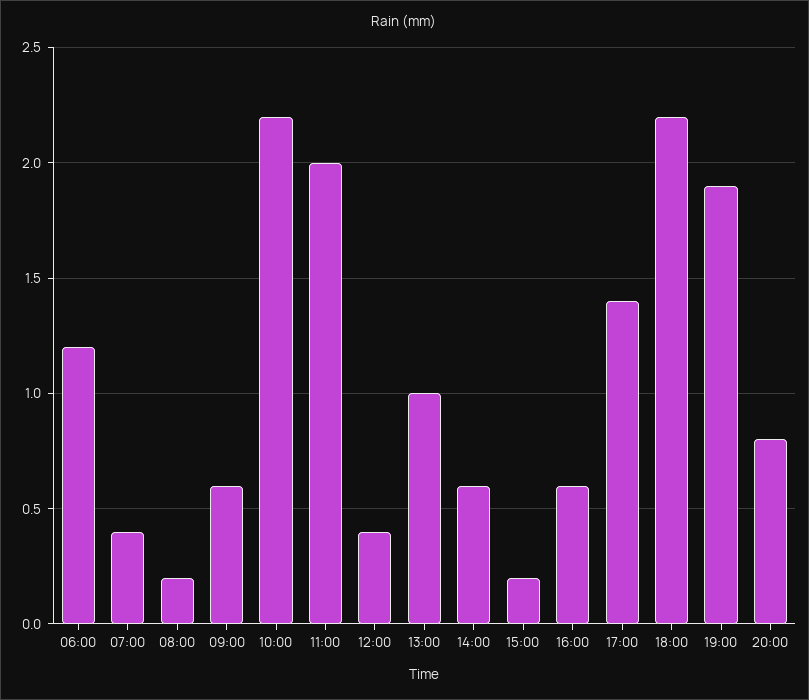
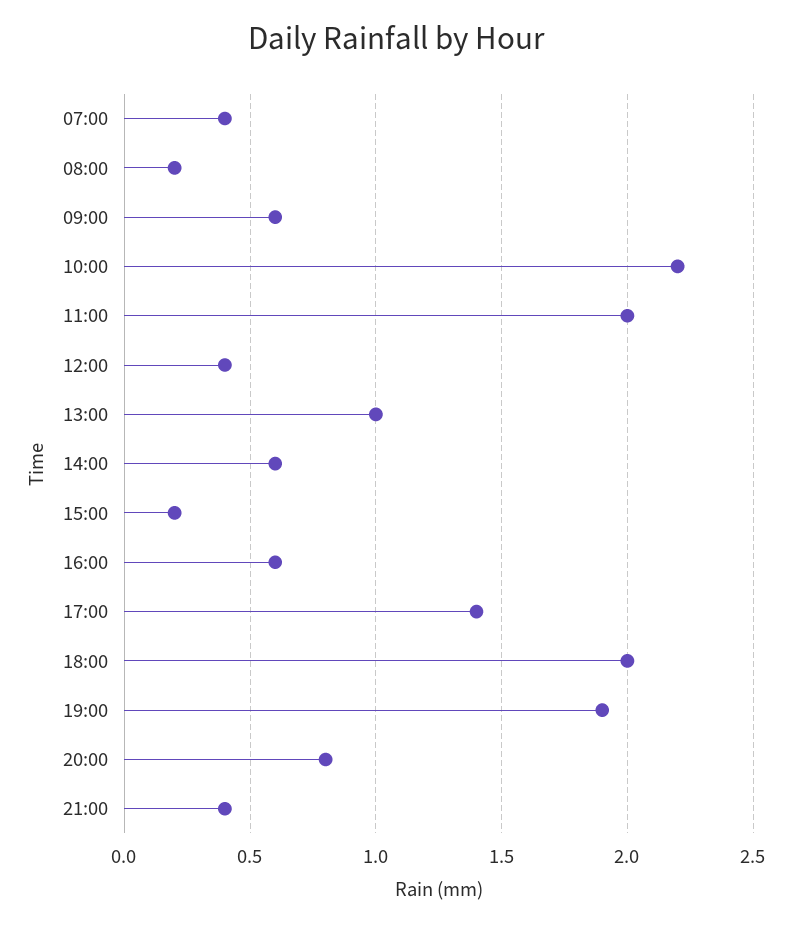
06:00: 1.2 -> none
18:00: 2.2 -> 2
21:00: none -> 0.4

